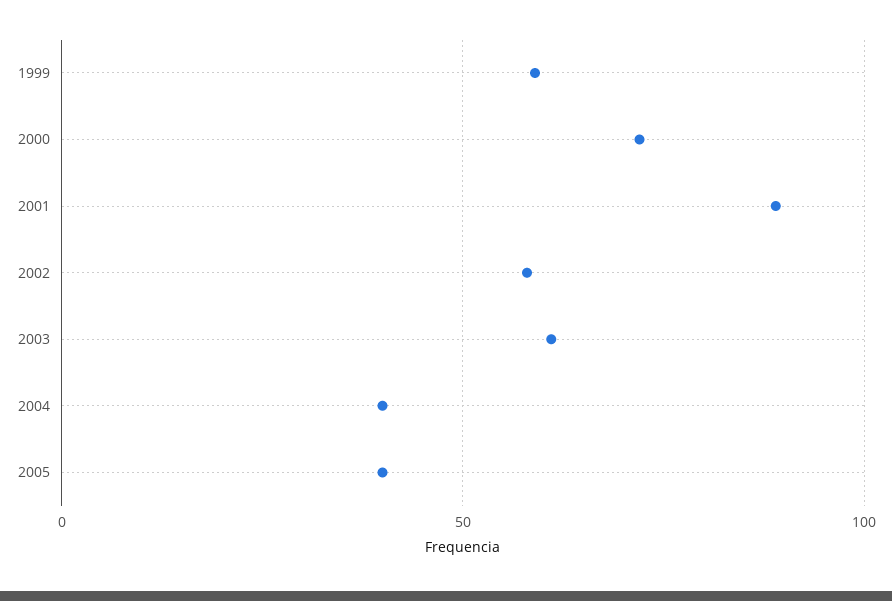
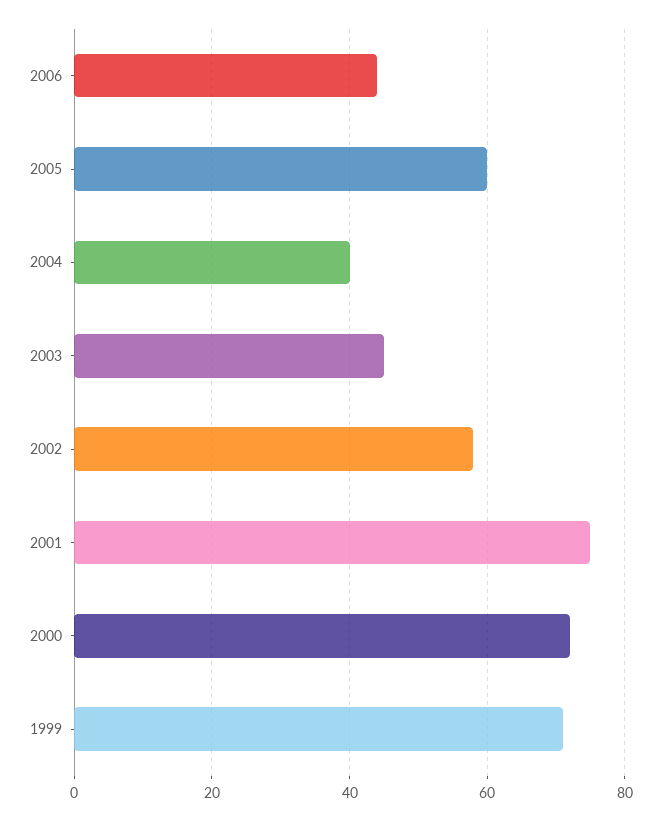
1999: 60 -> 70
2001: 90 -> 75
2003: 60 -> 45
2005: 40 -> 60
2006: none -> 45

